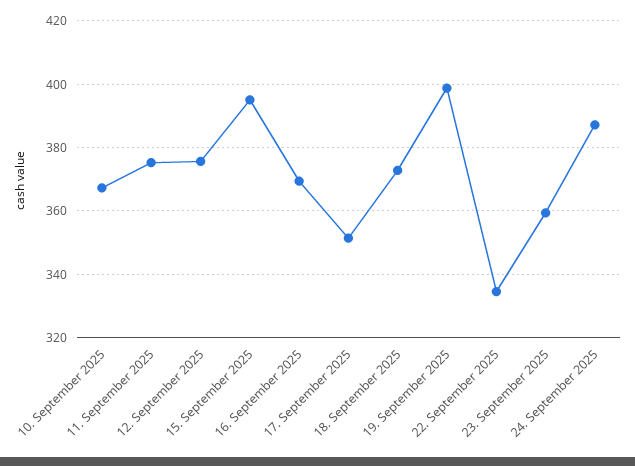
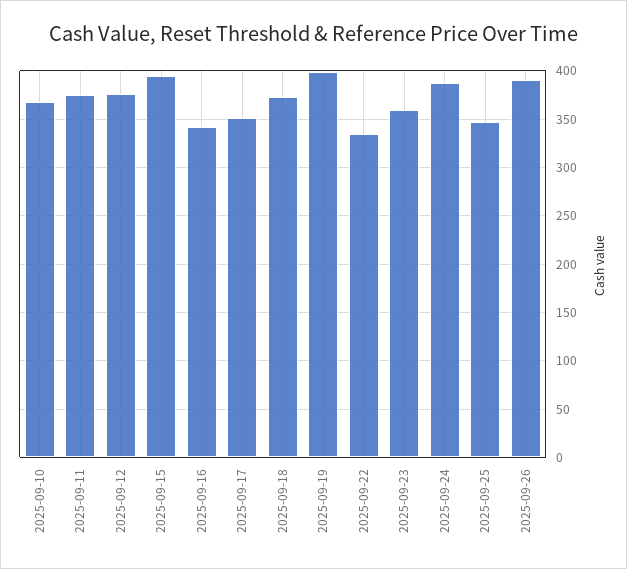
16. September 2025: 370 -> 340
2025-09-25: none -> 350
2025-09-26: none -> 390

